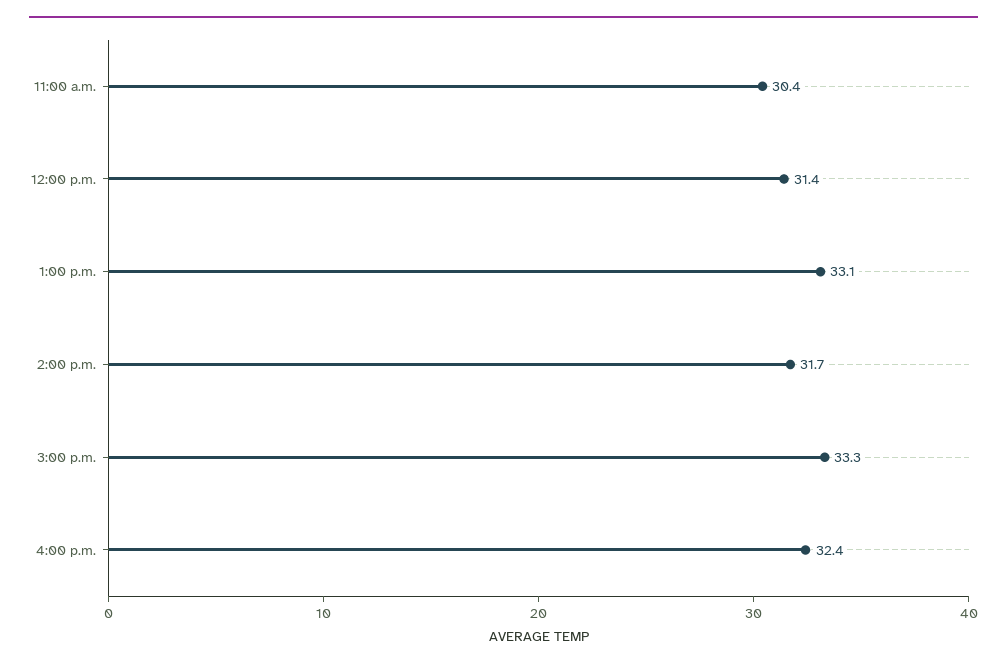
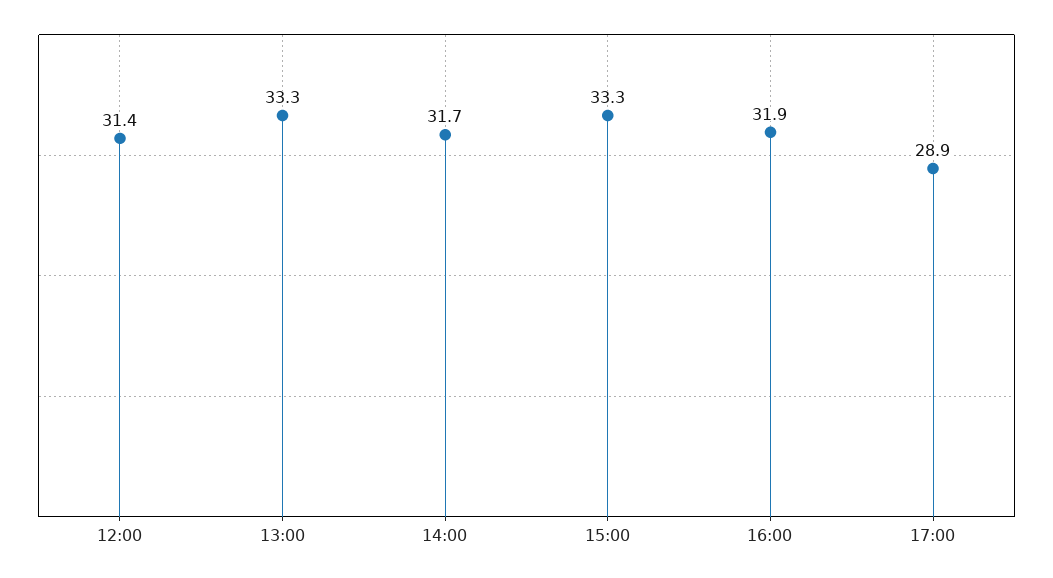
11:00 a.m.: 30.4 -> none
1:00 p.m.: 33.1 -> 33.3
4:00 p.m.: 32.4 -> 31.9
17:00: none -> 28.9

